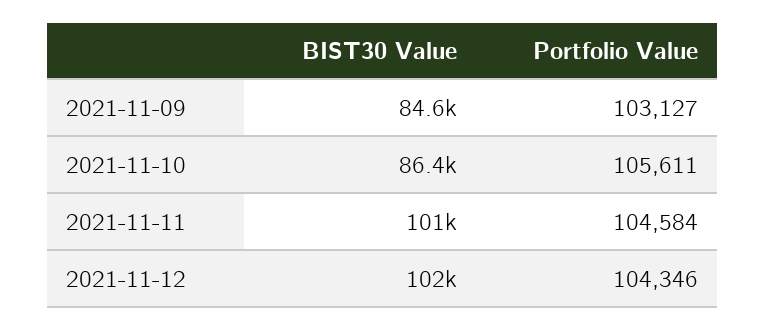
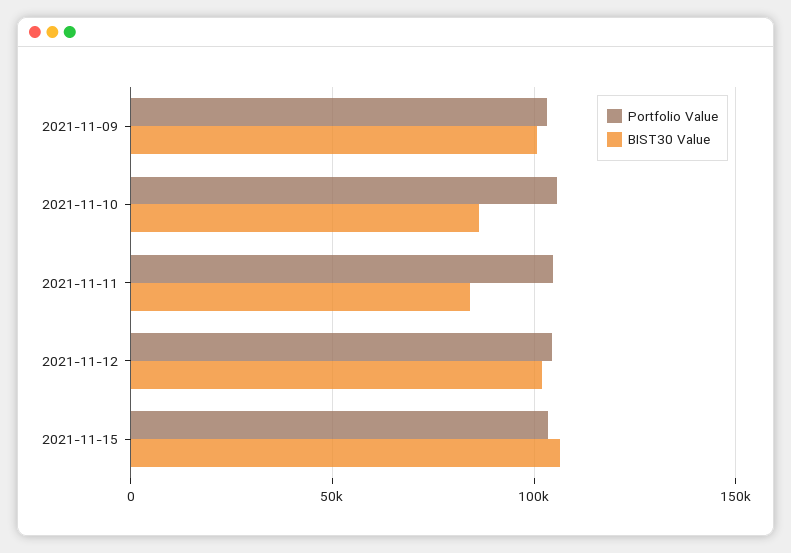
BIST30 Value, 2021-11-09: 84600 -> 100000
BIST30 Value, 2021-11-11: 101000 -> 85000
Portfolio Value, 2021-11-15: none -> 105000
BIST30 Value, 2021-11-15: none -> 105000

